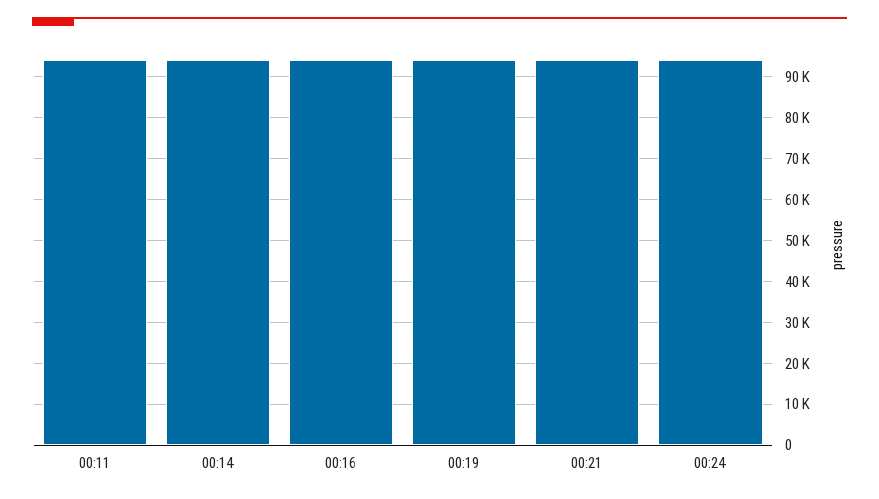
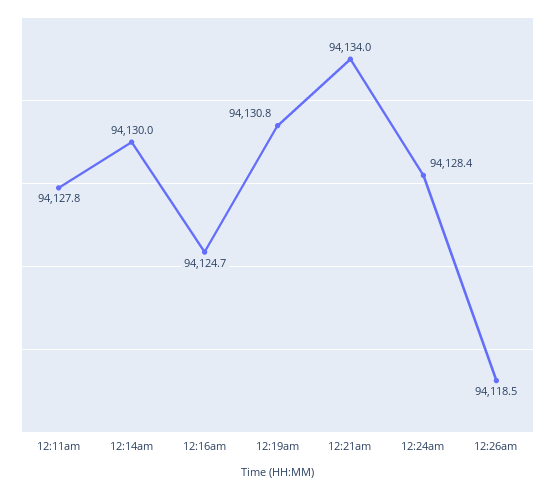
12:26am: none -> 94118.5

